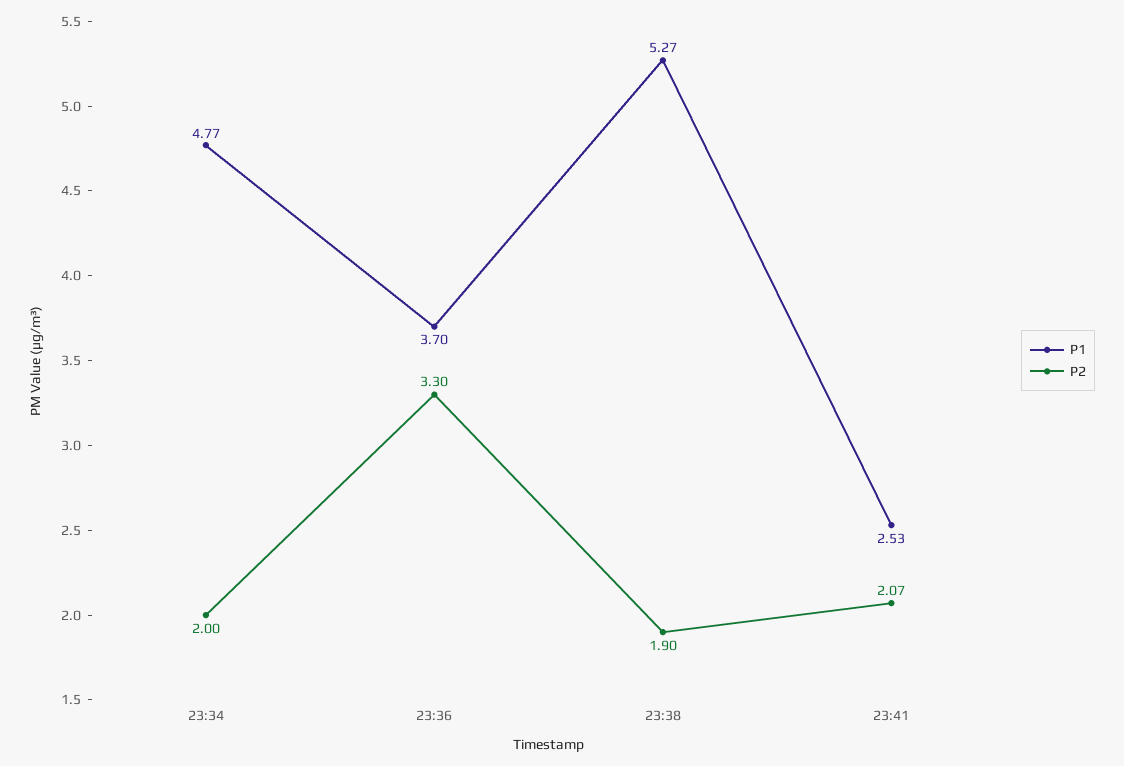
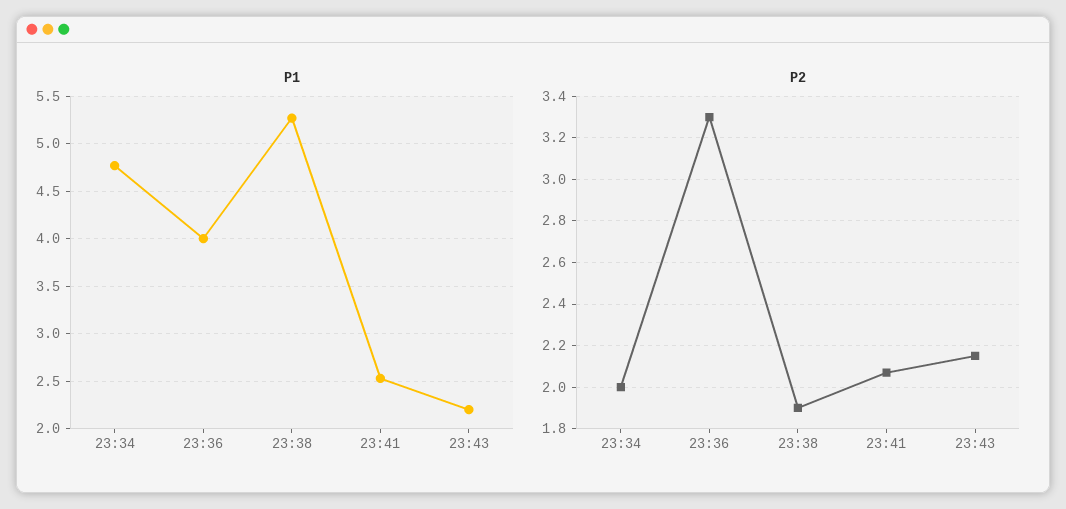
P1, 23:36: 3.7 -> 4
P1, 23:43: none -> 2.2
P2, 23:43: none -> 2.15

